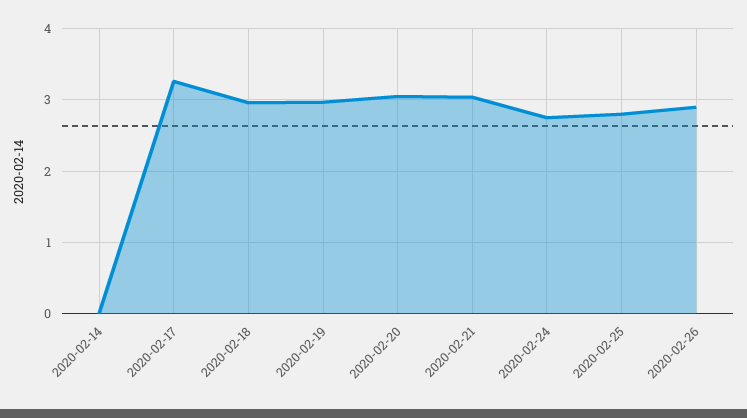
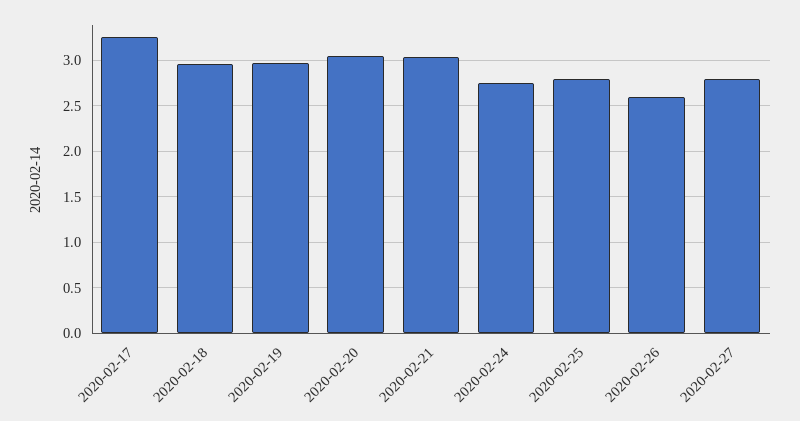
2020-02-14: 0 -> none
2020-02-26: 2.9 -> 2.6
2020-02-27: none -> 2.8

